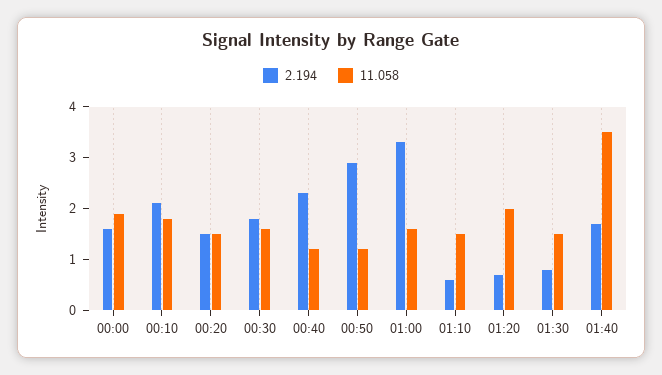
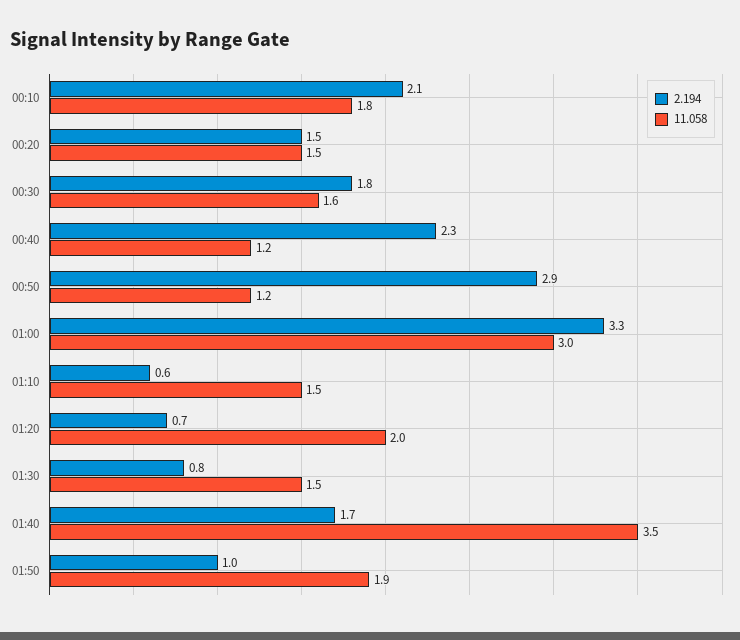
2.194, 00:00: 1.5 -> none
11.058, 00:00: 2 -> none
11.058, 01:00: 1.5 -> 3
2.194, 01:50: none -> 1
11.058, 01:50: none -> 1.9

